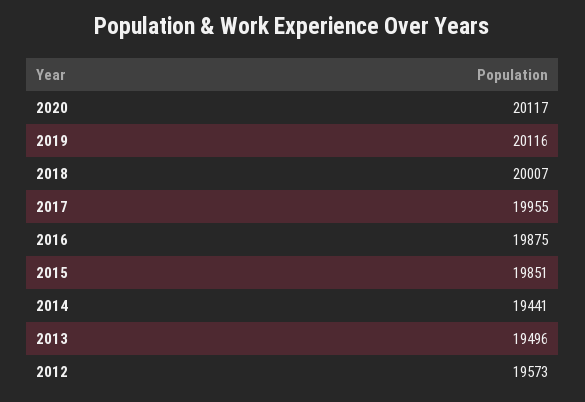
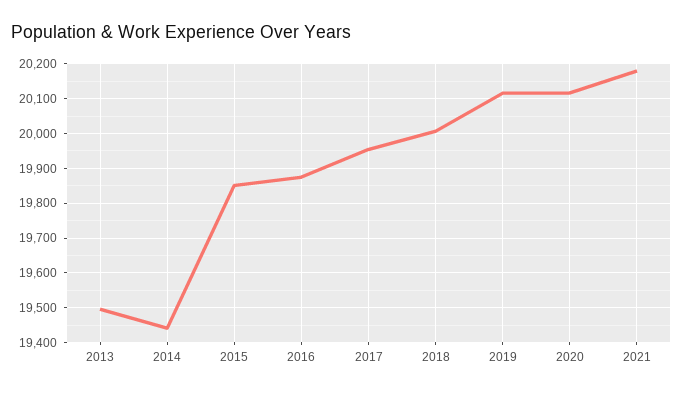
2012: 19573 -> none
2021: none -> 20180

